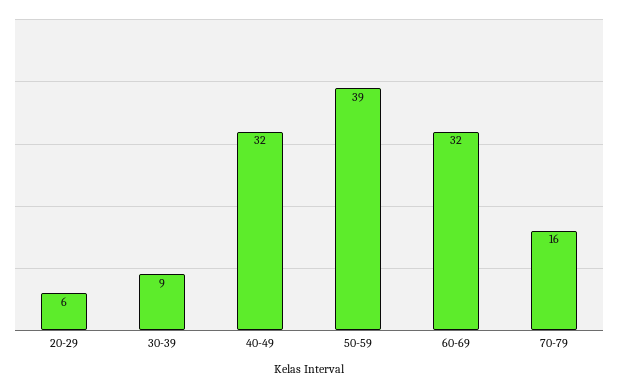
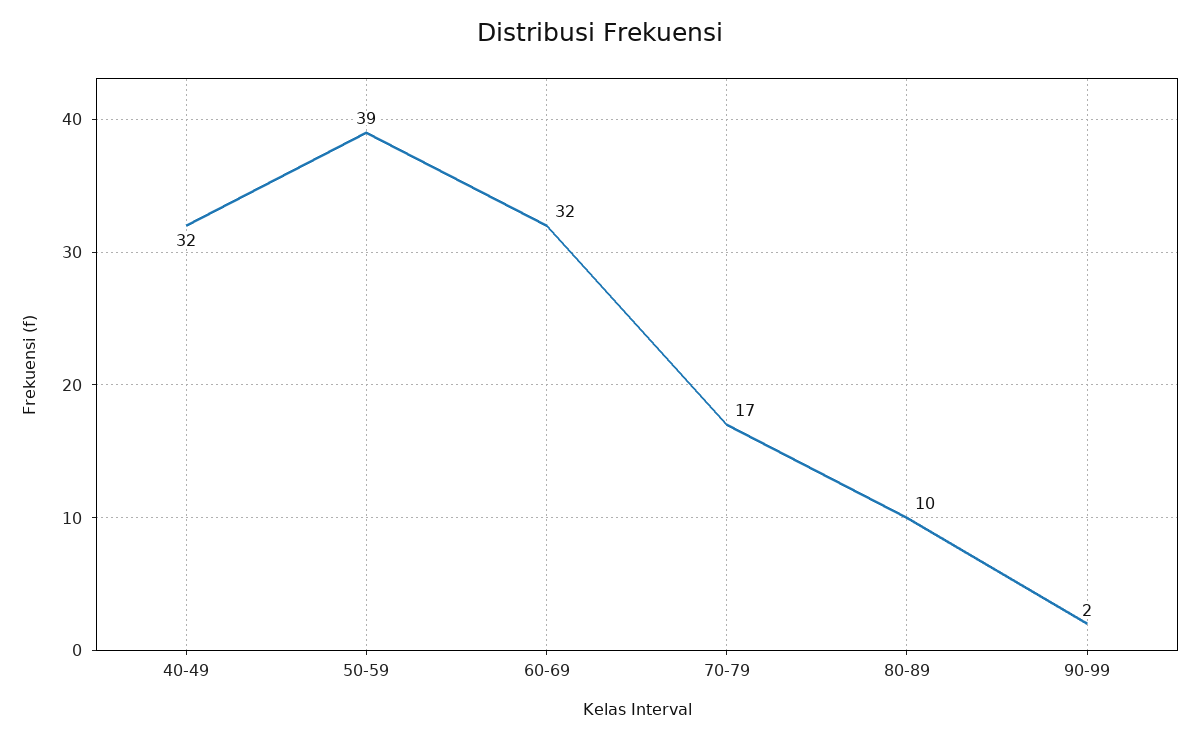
20-29: 6 -> none
30-39: 9 -> none
70-79: 16 -> 17
80-89: none -> 10
90-99: none -> 2

